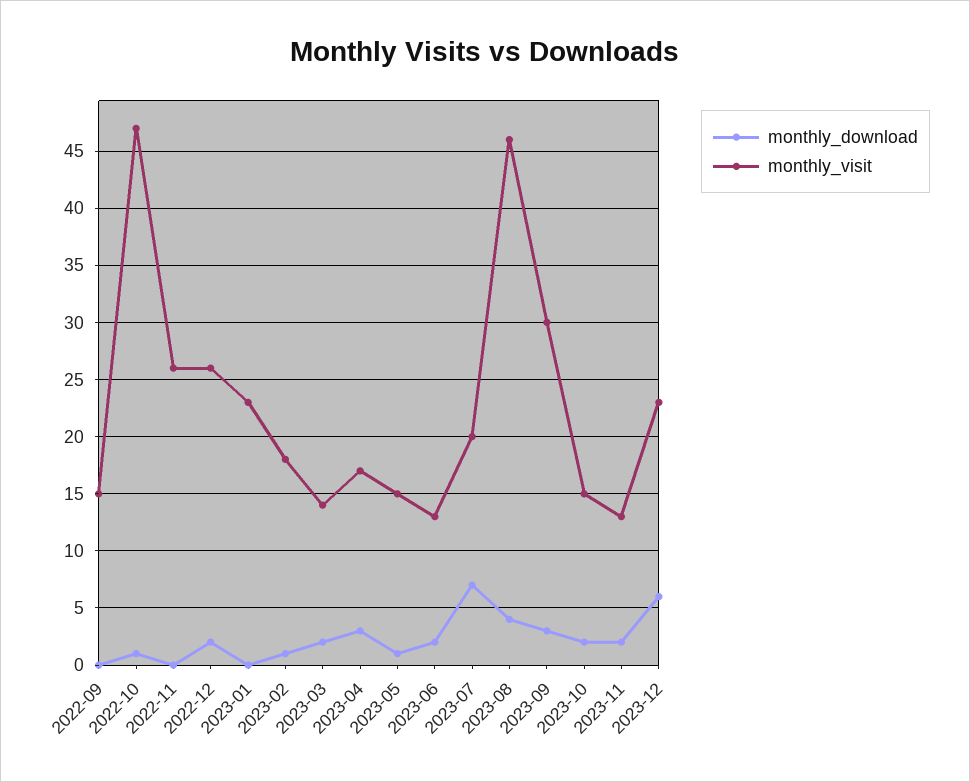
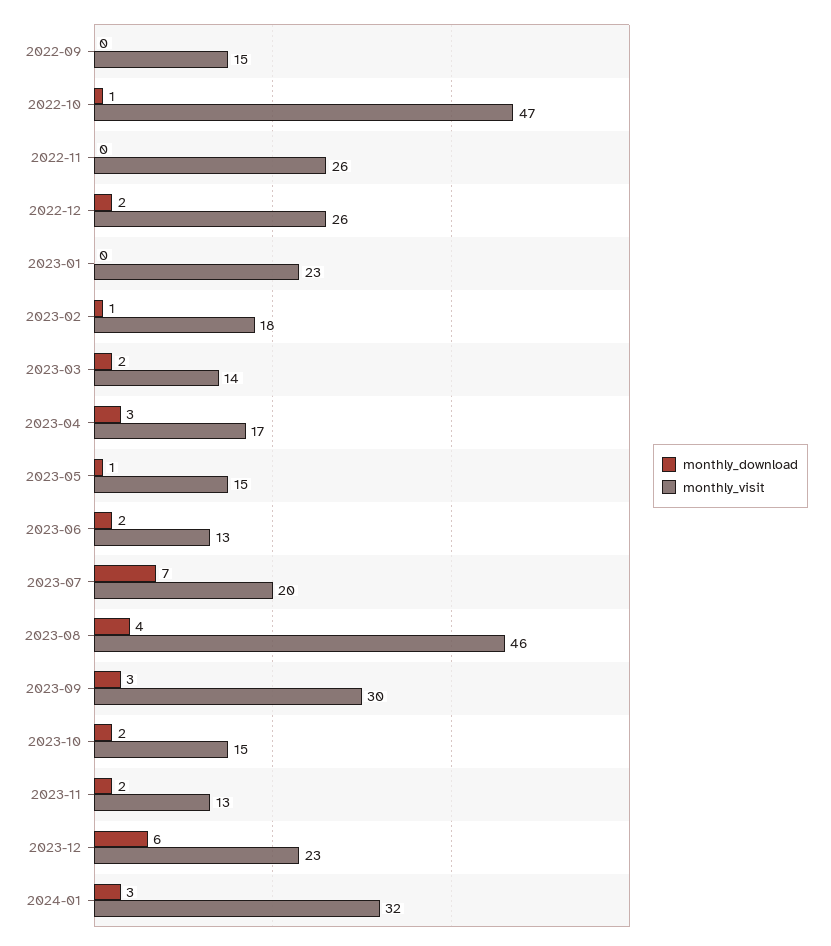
monthly_download, 2024-01: none -> 3
monthly_visit, 2024-01: none -> 32

